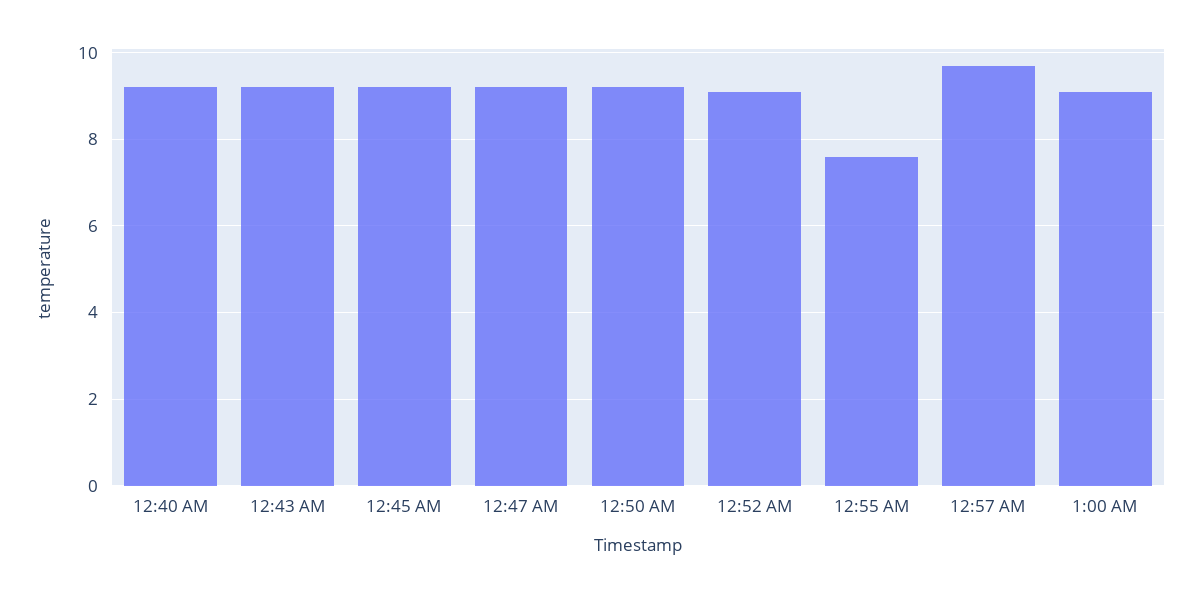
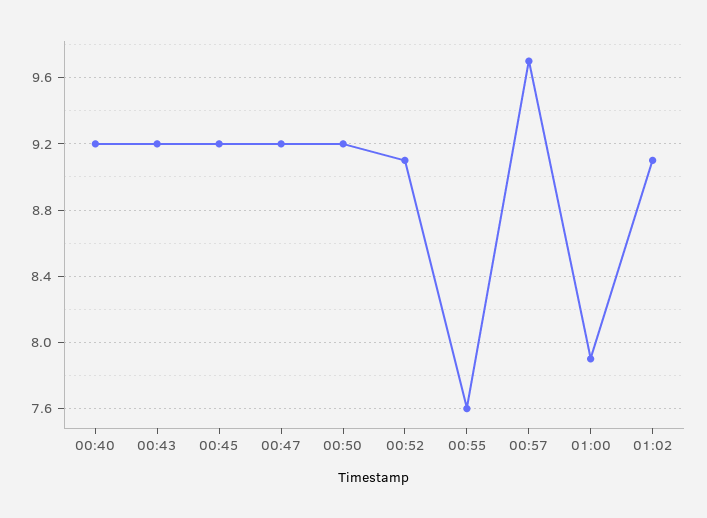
1:00 AM: 9 -> 7.9
01:02: none -> 9.1

